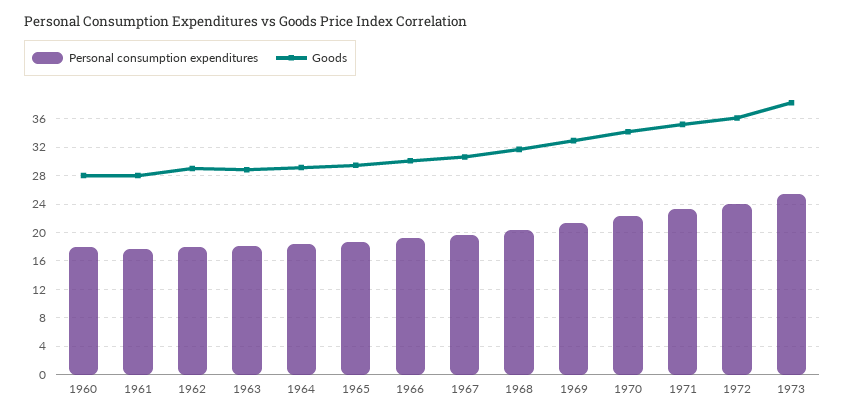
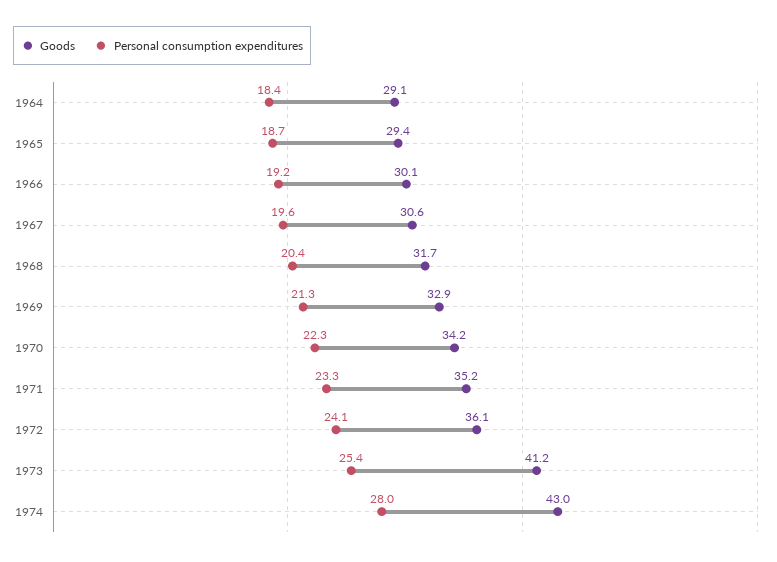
Personal consumption expenditures, 1960: 18 -> none
Goods, 1960: 28 -> none
Personal consumption expenditures, 1961: 18 -> none
Goods, 1961: 28 -> none
Personal consumption expenditures, 1962: 18 -> none
Goods, 1962: 29 -> none
Personal consumption expenditures, 1963: 18 -> none
Goods, 1963: 29 -> none
Goods, 1973: 38 -> 41.2
Goods, 1974: none -> 43
Personal consumption expenditures, 1974: none -> 28

